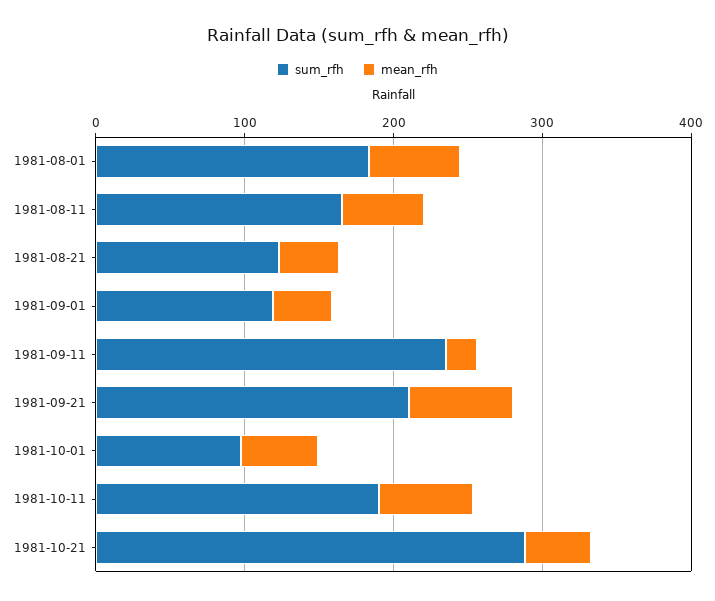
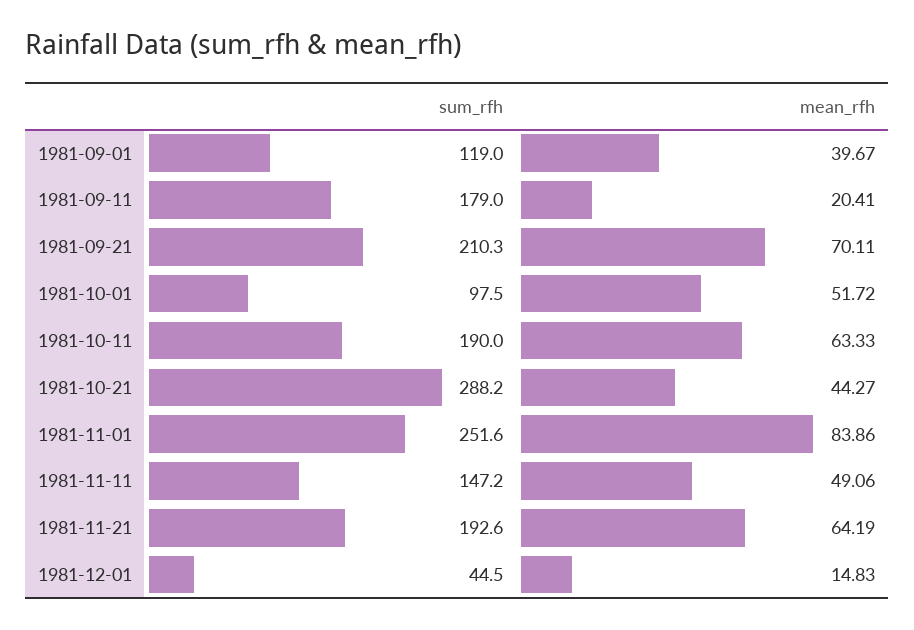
sum_rfh, 1981-08-01: 180 -> none
mean_rfh, 1981-08-01: 60 -> none
sum_rfh, 1981-08-11: 160 -> none
mean_rfh, 1981-08-11: 60 -> none
sum_rfh, 1981-08-21: 120 -> none
mean_rfh, 1981-08-21: 40 -> none
sum_rfh, 1981-09-11: 240 -> 179
sum_rfh, 1981-11-01: none -> 251.6
mean_rfh, 1981-11-01: none -> 83.86
sum_rfh, 1981-11-11: none -> 147.2
mean_rfh, 1981-11-11: none -> 49.06
sum_rfh, 1981-11-21: none -> 192.6
mean_rfh, 1981-11-21: none -> 64.19
sum_rfh, 1981-12-01: none -> 44.5
mean_rfh, 1981-12-01: none -> 14.83

